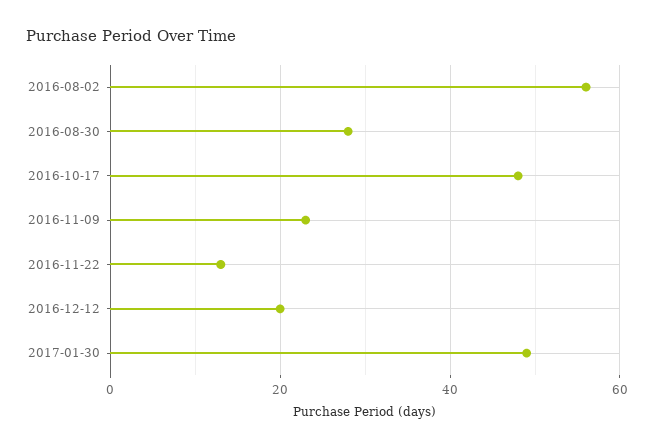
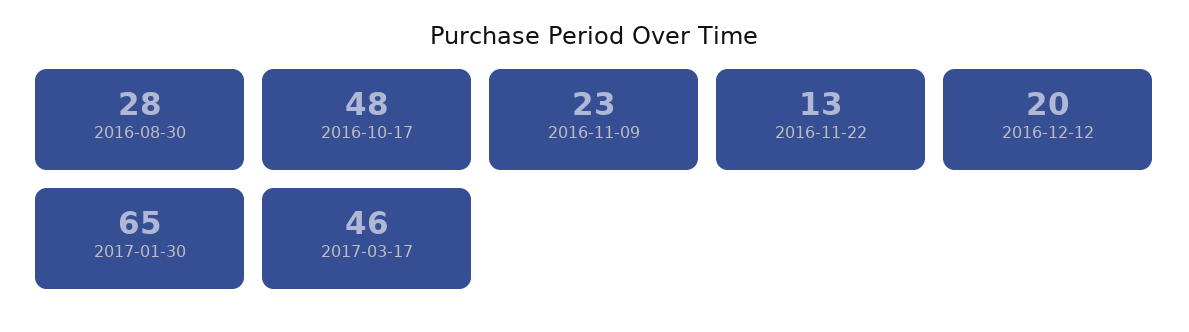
2016-08-02: 55 -> none
2017-01-30: 50 -> 65
2017-03-17: none -> 46

